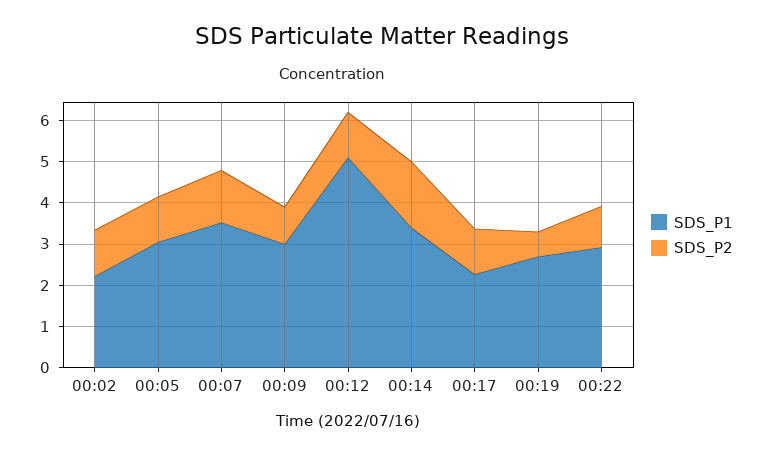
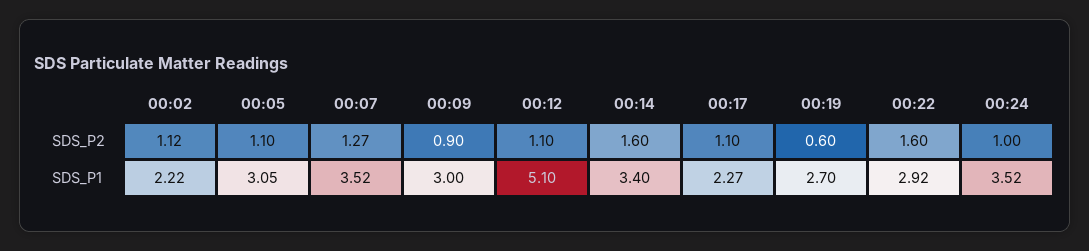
SDS_P2, 00:22: 1 -> 1.6
SDS_P2, 00:24: none -> 1
SDS_P1, 00:24: none -> 3.52

